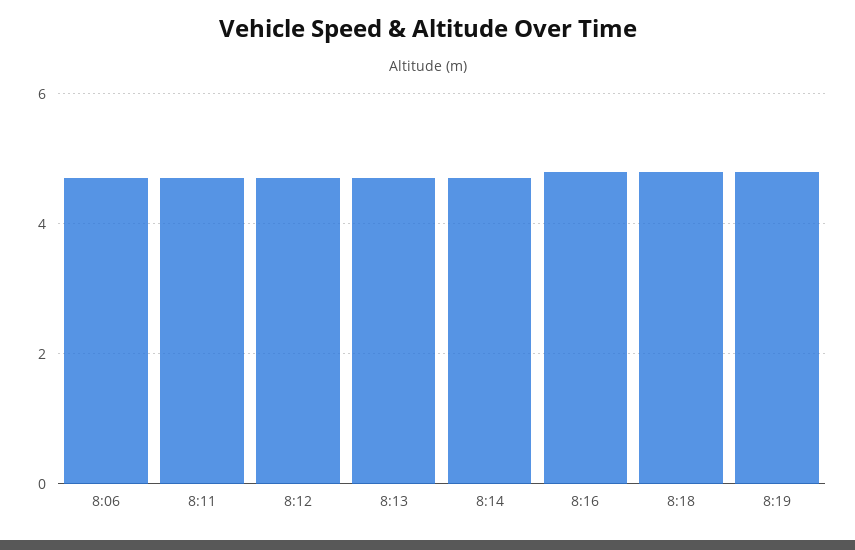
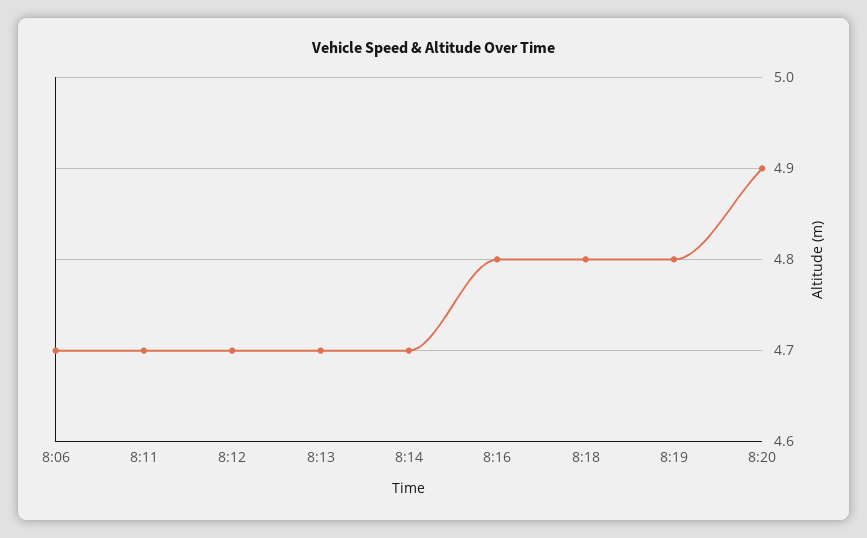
8:20: none -> 4.9

